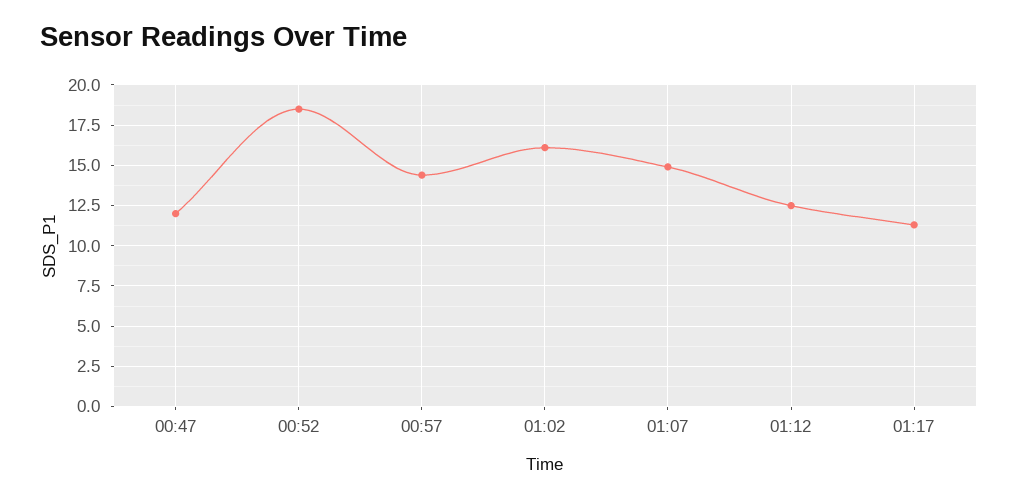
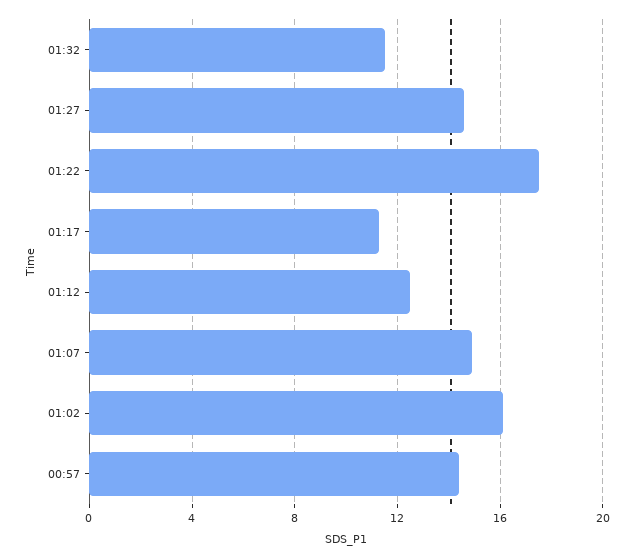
00:47: 12 -> none
00:52: 18.5 -> none
01:32: none -> 11.5
01:27: none -> 14.5
01:22: none -> 17.5

